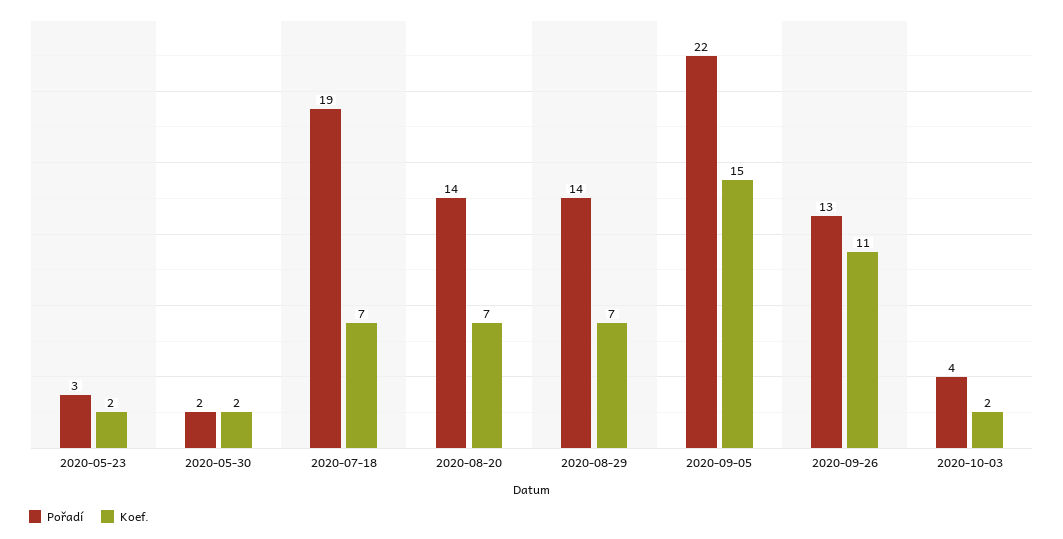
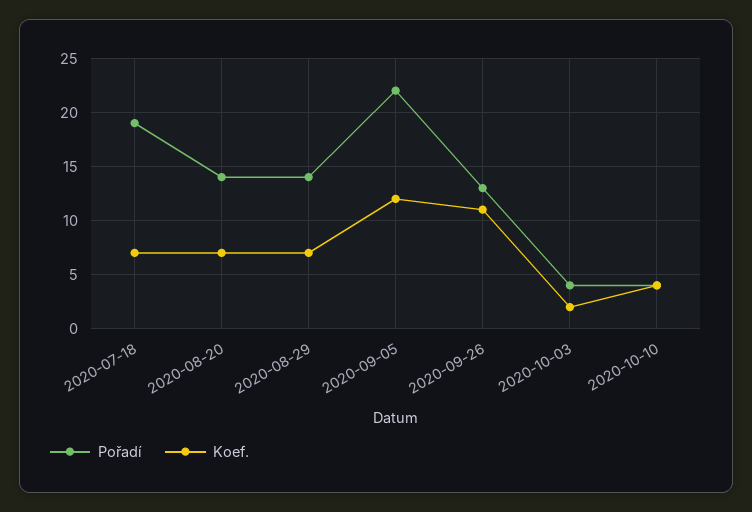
Pořadí, 2020-05-23: 3 -> none
Koef., 2020-05-23: 2 -> none
Pořadí, 2020-05-30: 2 -> none
Koef., 2020-05-30: 2 -> none
Koef., 2020-09-05: 15 -> 12
Pořadí, 2020-10-10: none -> 4
Koef., 2020-10-10: none -> 4

